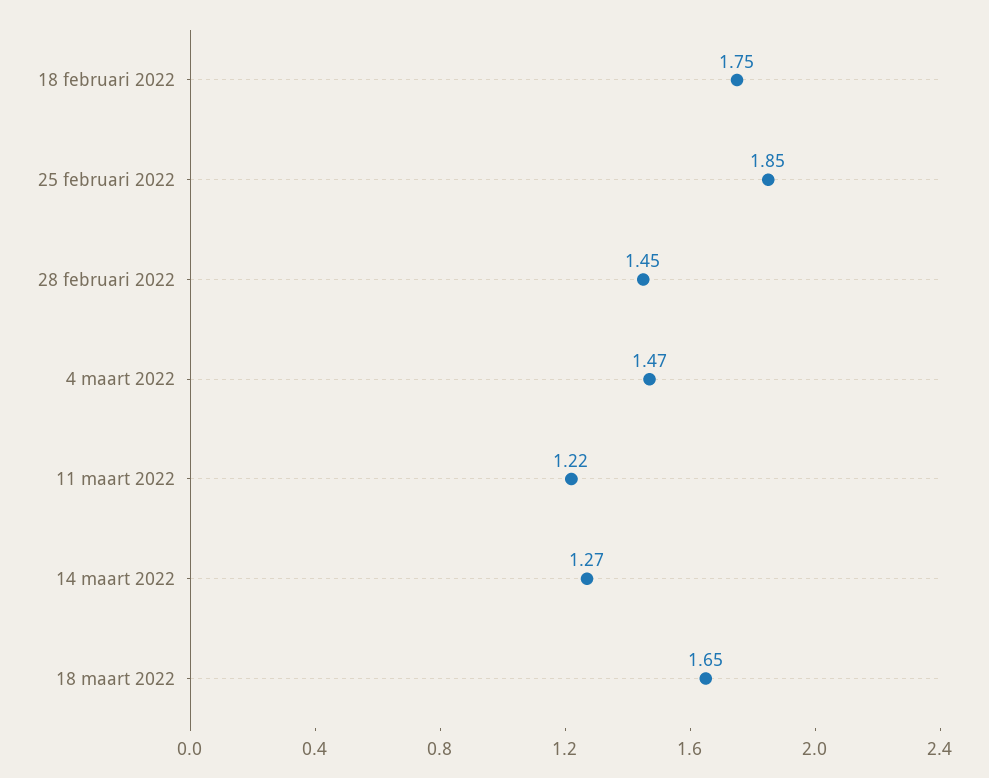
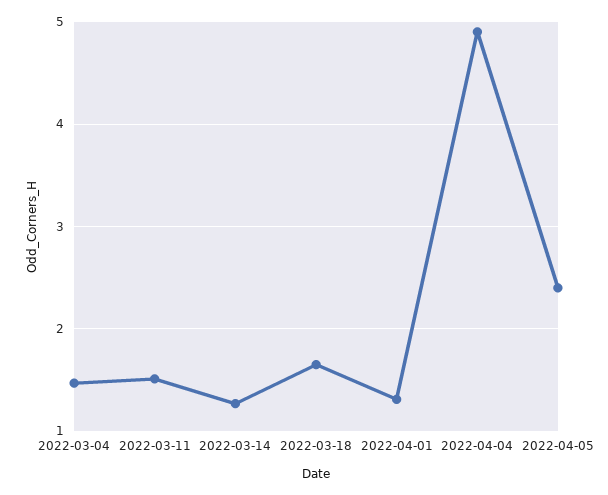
18 februari 2022: 1.75 -> none
25 februari 2022: 1.85 -> none
28 februari 2022: 1.45 -> none
11 maart 2022: 1.22 -> 1.5
2022-04-01: none -> 1.3
2022-04-04: none -> 4.9
2022-04-05: none -> 2.4

